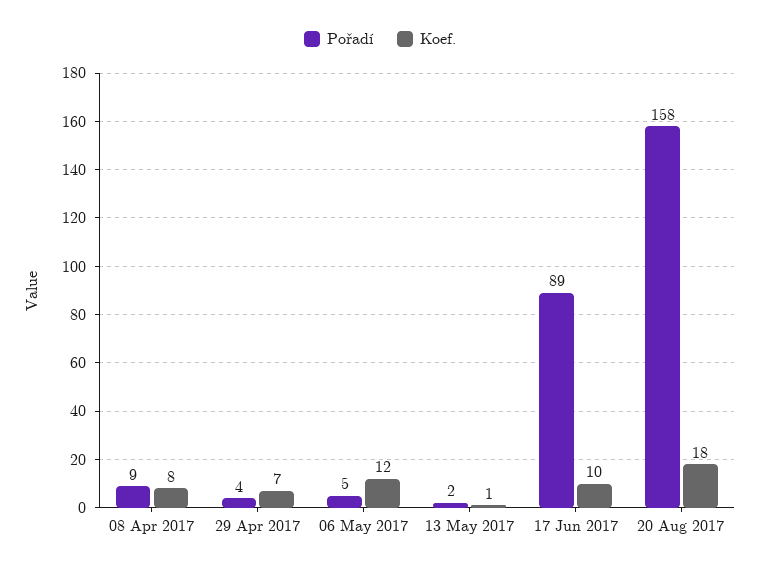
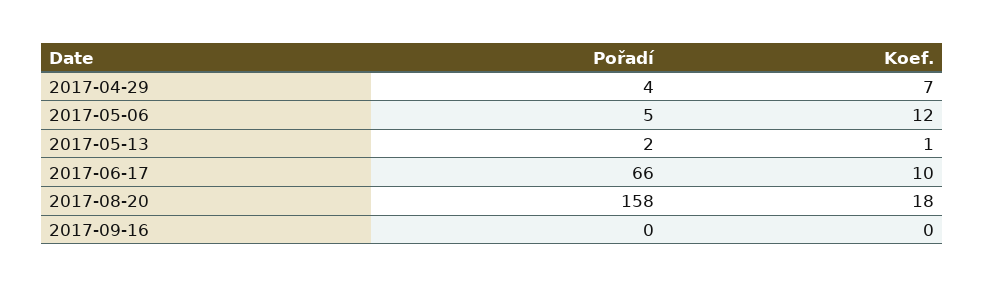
Pořadí, 08 Apr 2017: 9 -> none
Koef., 08 Apr 2017: 8 -> none
Pořadí, 17 Jun 2017: 89 -> 66
Pořadí, 2017-09-16: none -> 0
Koef., 2017-09-16: none -> 0

